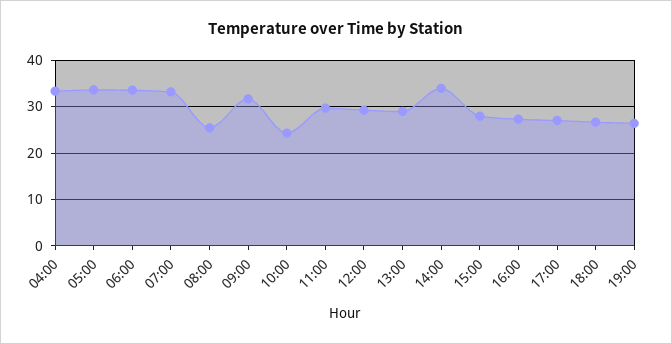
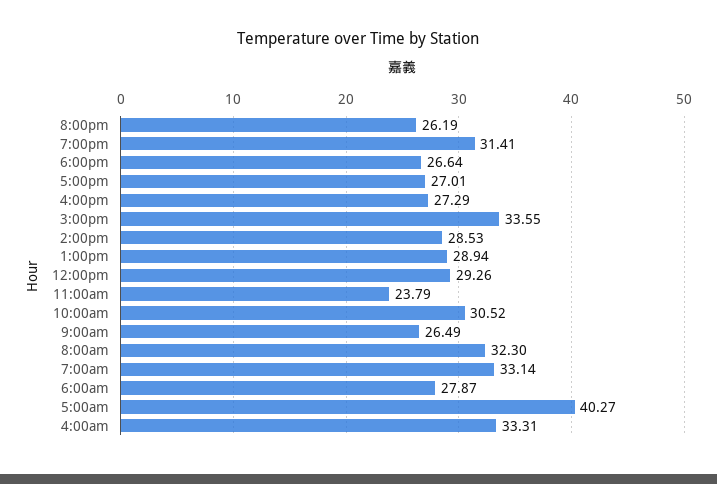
05:00: 34 -> 40.27
06:00: 34 -> 27.87
08:00: 26 -> 32.3
09:00: 32 -> 26.49
10:00: 24 -> 30.52
11:00: 30 -> 23.79
14:00: 34 -> 28.53
15:00: 28 -> 33.55
19:00: 26 -> 31.41
8:00pm: none -> 26.19

